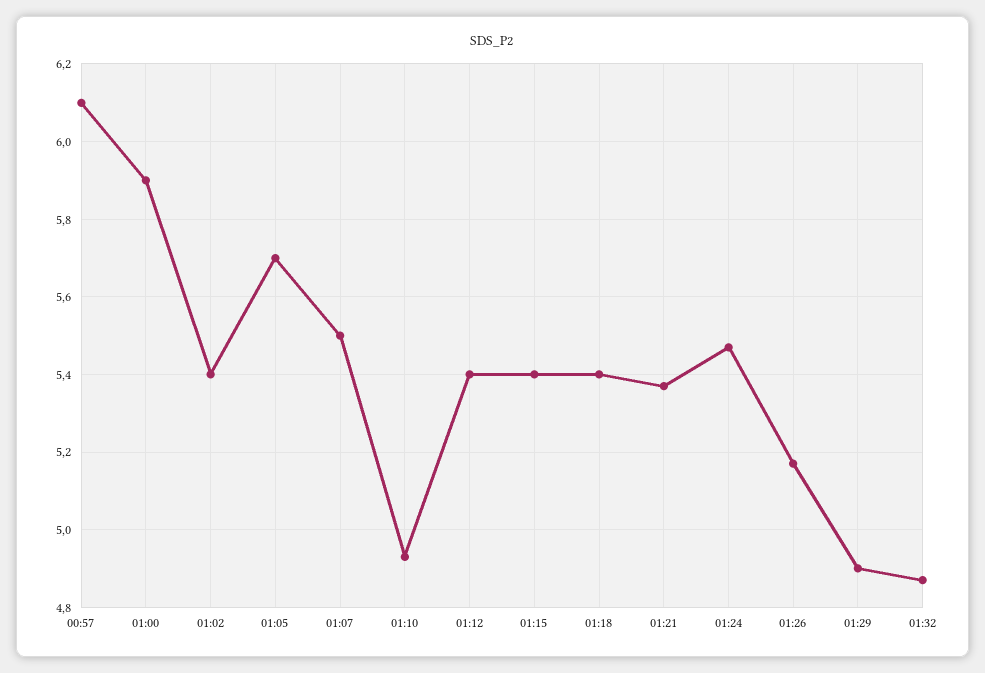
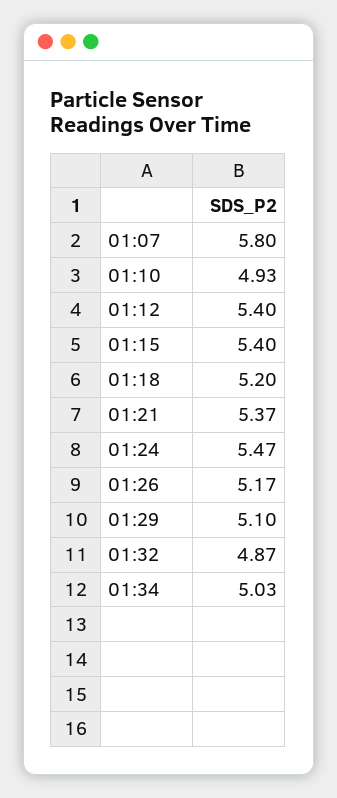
00:57: 6.1 -> none
01:00: 5.9 -> none
01:02: 5.4 -> none
01:05: 5.7 -> none
01:07: 5.5 -> 5.8
01:18: 5.4 -> 5.2
01:29: 4.9 -> 5.1
01:34: none -> 5.03

